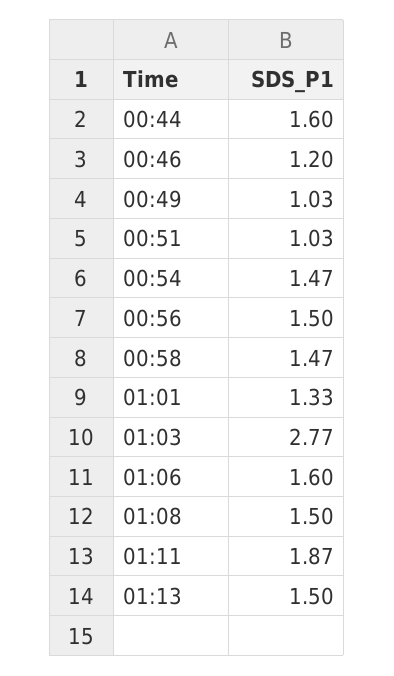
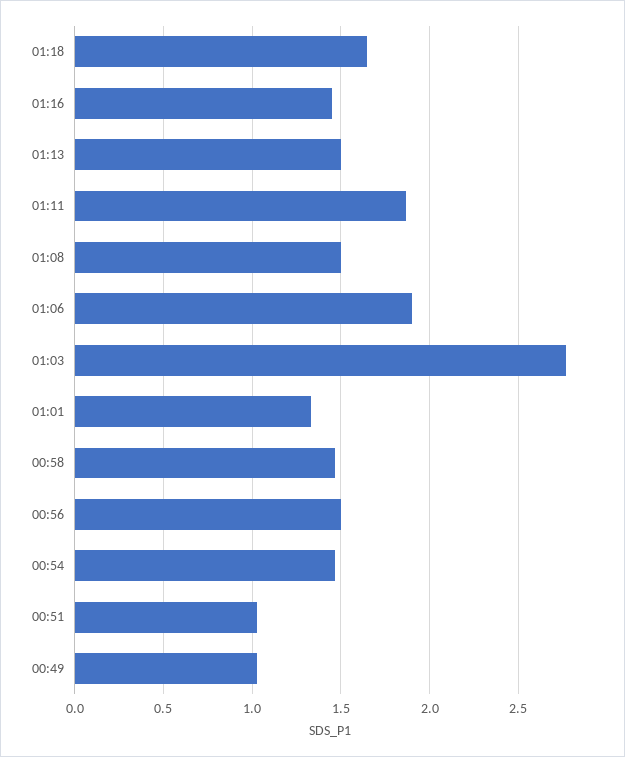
00:44: 1.6 -> none
00:46: 1.2 -> none
01:06: 1.6 -> 1.9
01:18: none -> 1.65
01:16: none -> 1.45

